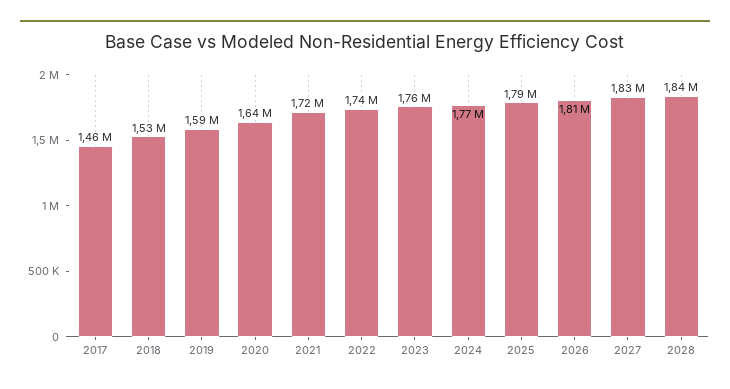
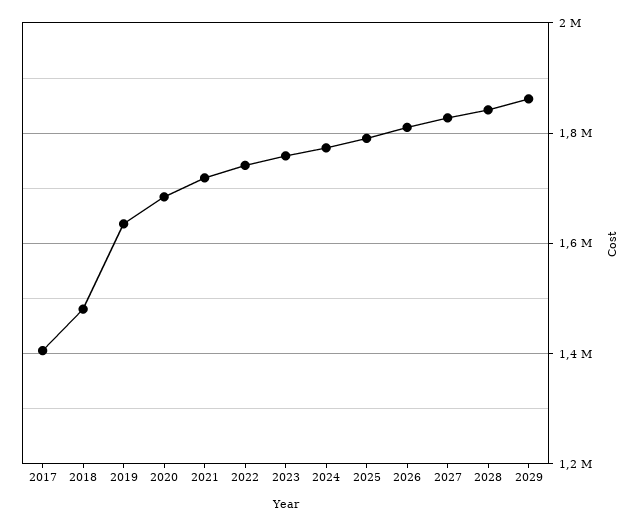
2017: 1460000 -> 1400000
2018: 1530000 -> 1480000
2019: 1590000 -> 1640000
2020: 1640000 -> 1680000
2029: none -> 1860000

